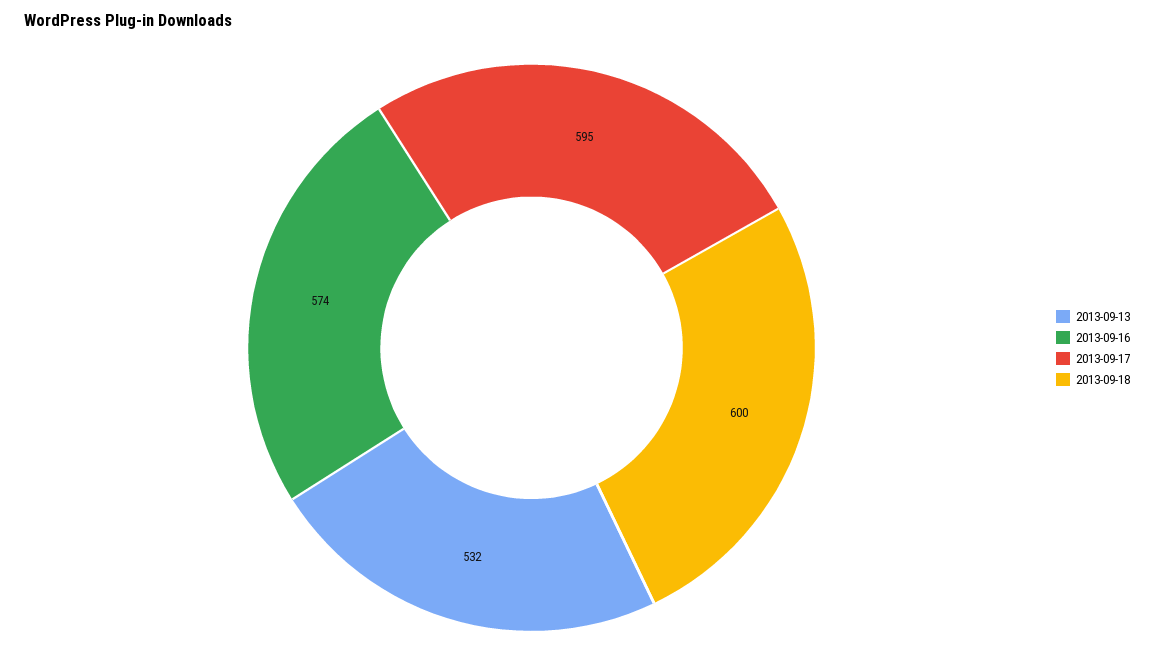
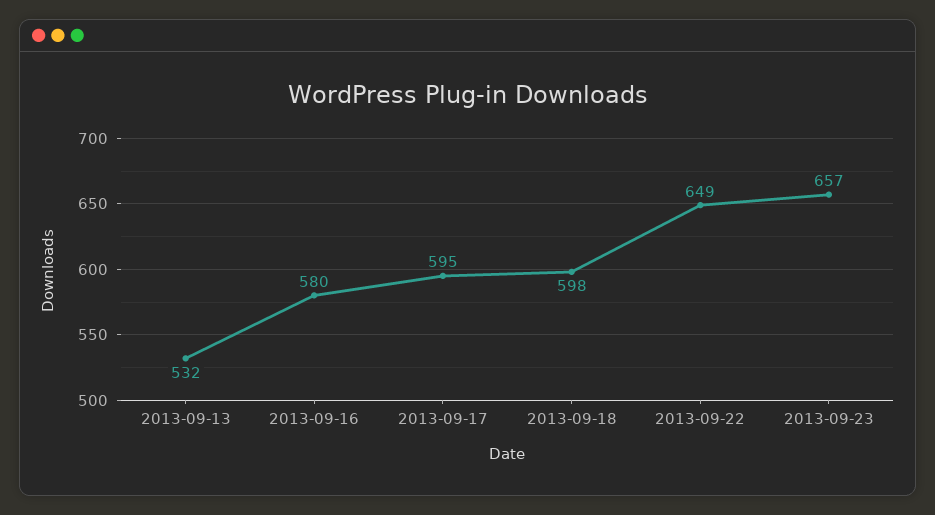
2013-09-16: 574 -> 580
2013-09-18: 600 -> 598
2013-09-22: none -> 649
2013-09-23: none -> 657

